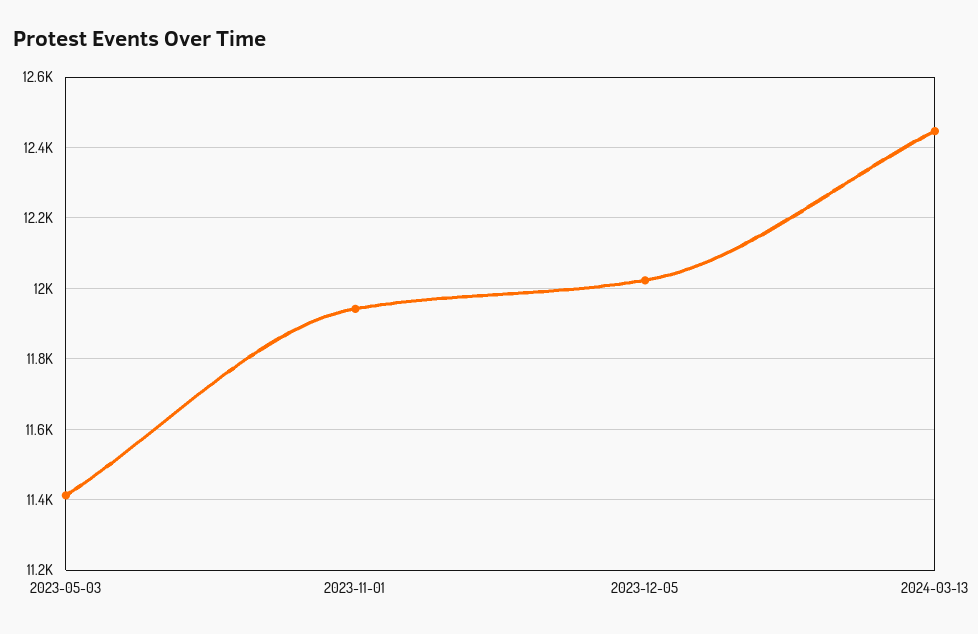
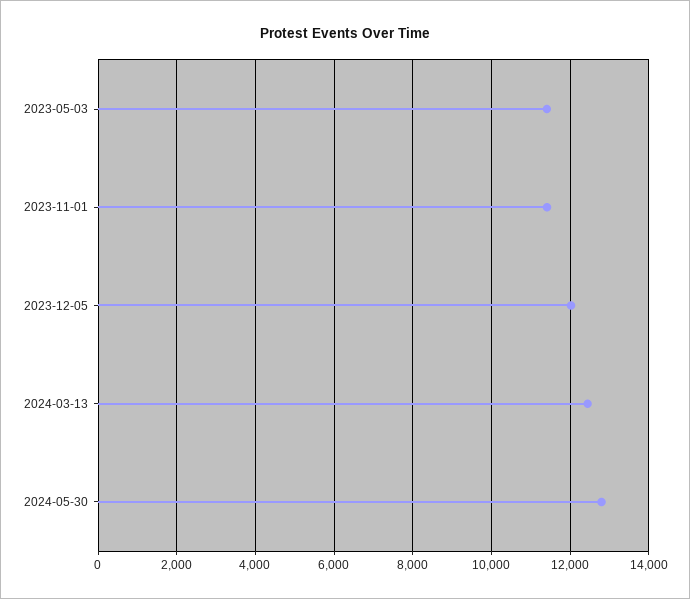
2023-11-01: 11940 -> 11400
2024-05-30: none -> 12800

